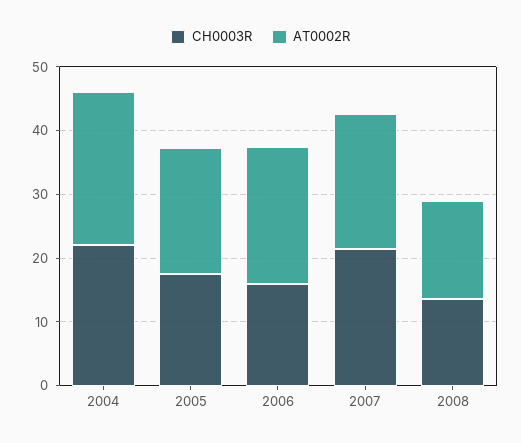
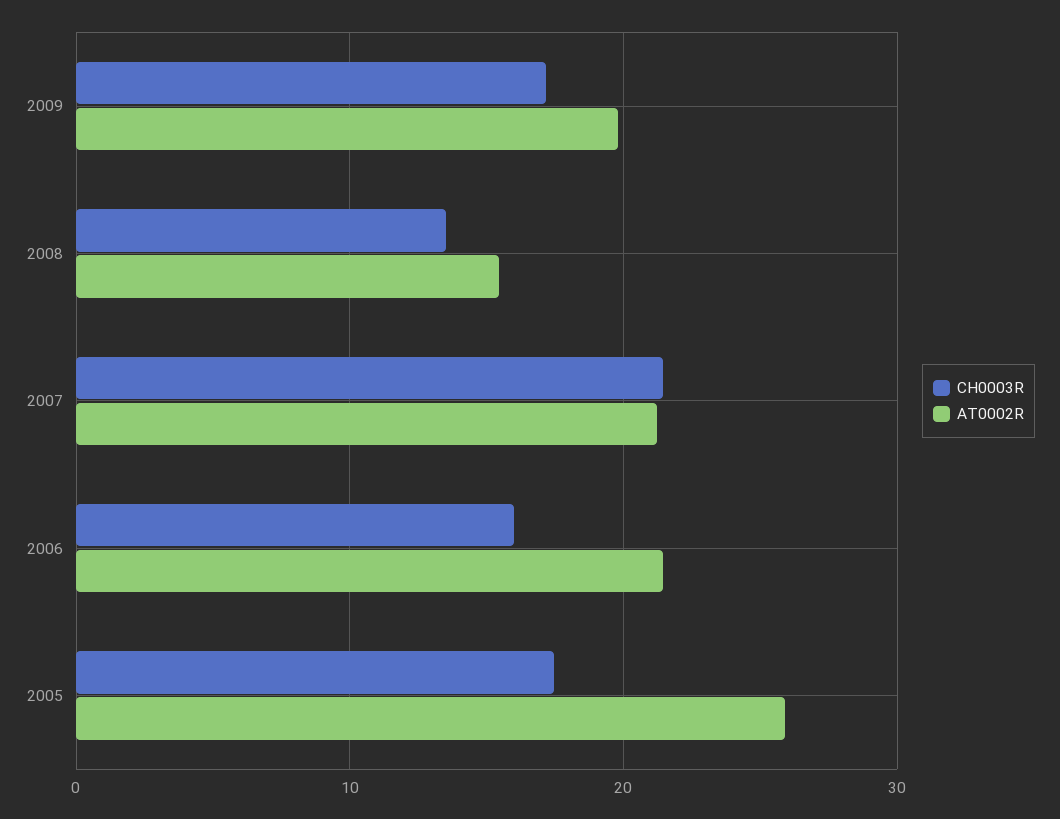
CH0003R, 2004: 22 -> none
AT0002R, 2004: 24 -> none
AT0002R, 2005: 20 -> 26
CH0003R, 2009: none -> 17
AT0002R, 2009: none -> 20

